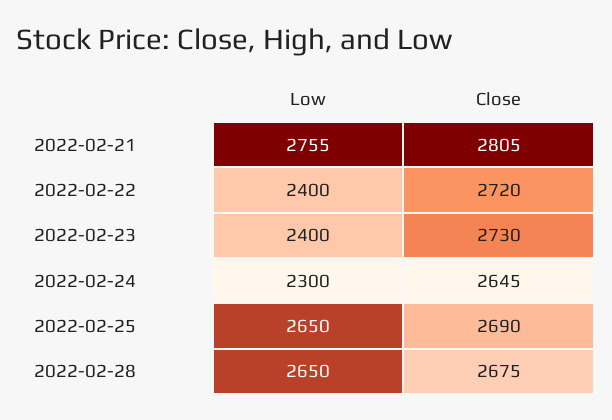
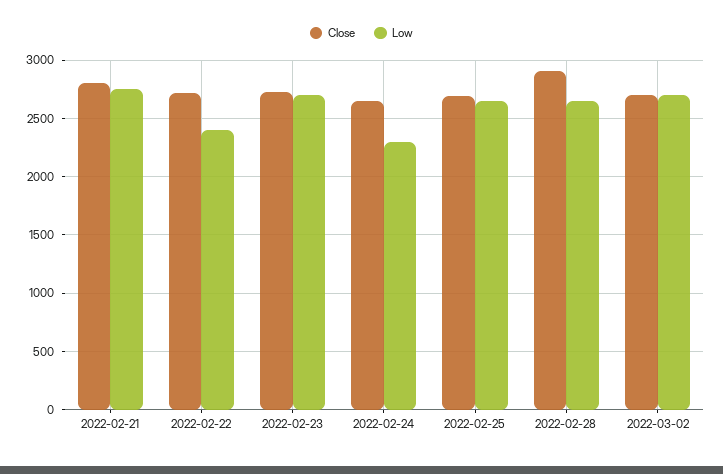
Low, 2022-02-23: 2400 -> 2700
Close, 2022-02-28: 2675 -> 2900
Close, 2022-03-02: none -> 2700
Low, 2022-03-02: none -> 2700

